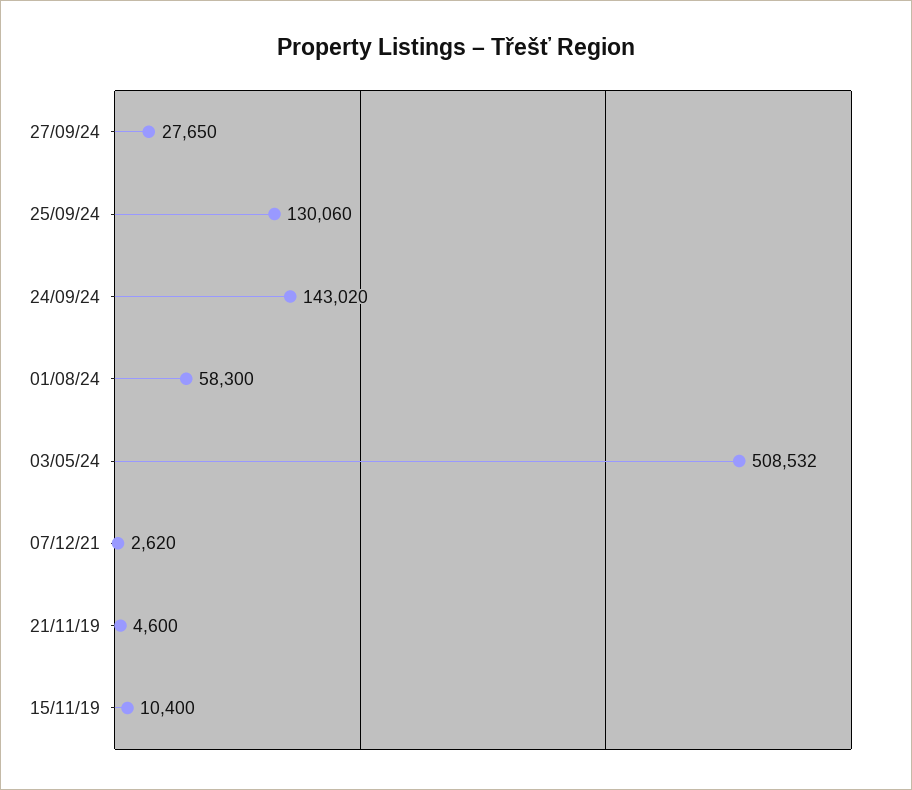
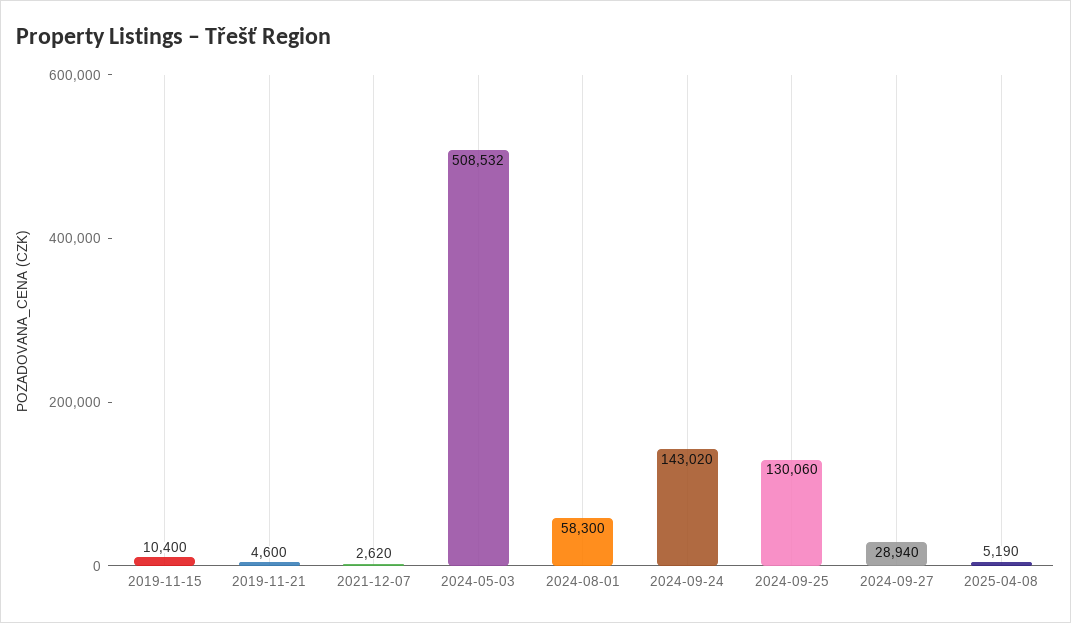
27/09/24: 27650 -> 28940
2025-04-08: none -> 5190

